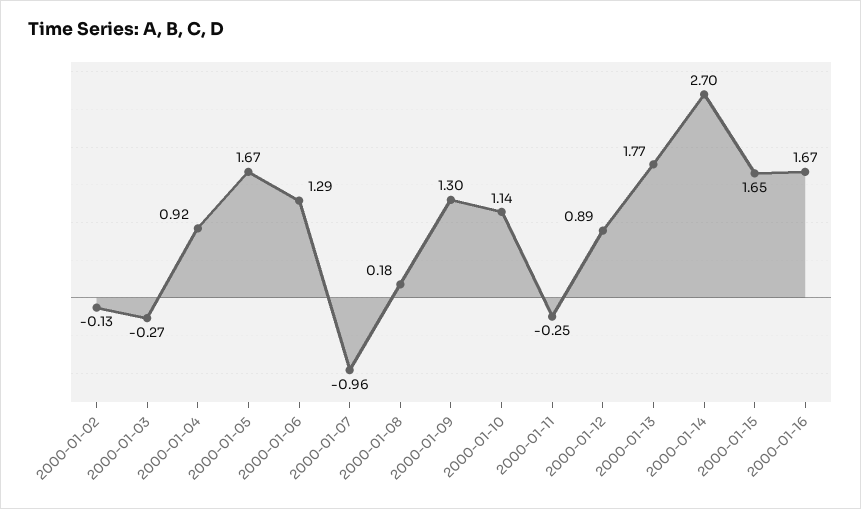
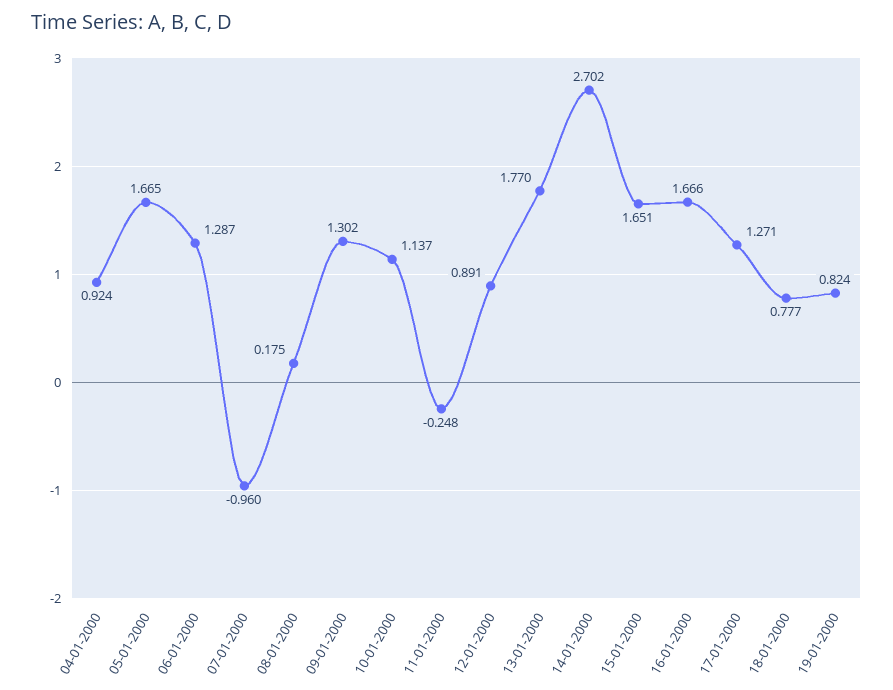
2000-01-02: -0.13 -> none
2000-01-03: -0.27 -> none
17-01-2000: none -> 1.271
18-01-2000: none -> 0.777
19-01-2000: none -> 0.824

